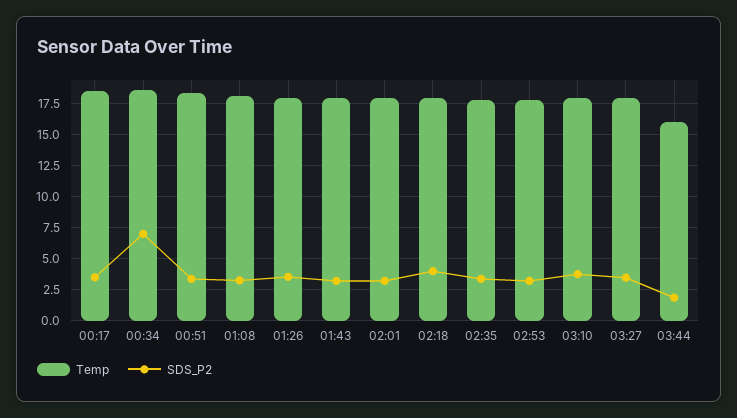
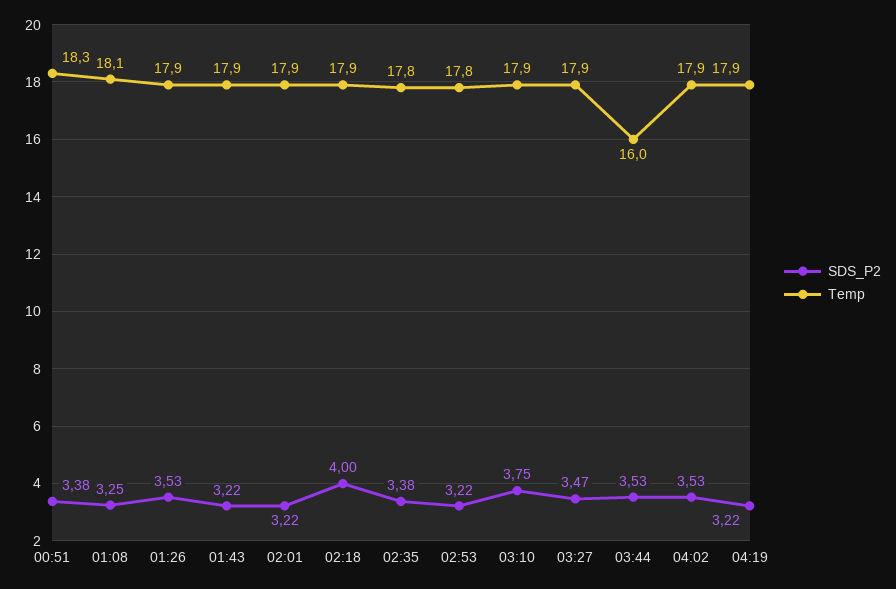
Temp, 00:17: 18.5 -> none
SDS_P2, 00:17: 3.5 -> none
Temp, 00:34: 18.5 -> none
SDS_P2, 00:34: 7 -> none
SDS_P2, 03:44: 2 -> 3.53
SDS_P2, 04:02: none -> 3.53
Temp, 04:02: none -> 17.9
SDS_P2, 04:19: none -> 3.22
Temp, 04:19: none -> 17.9

